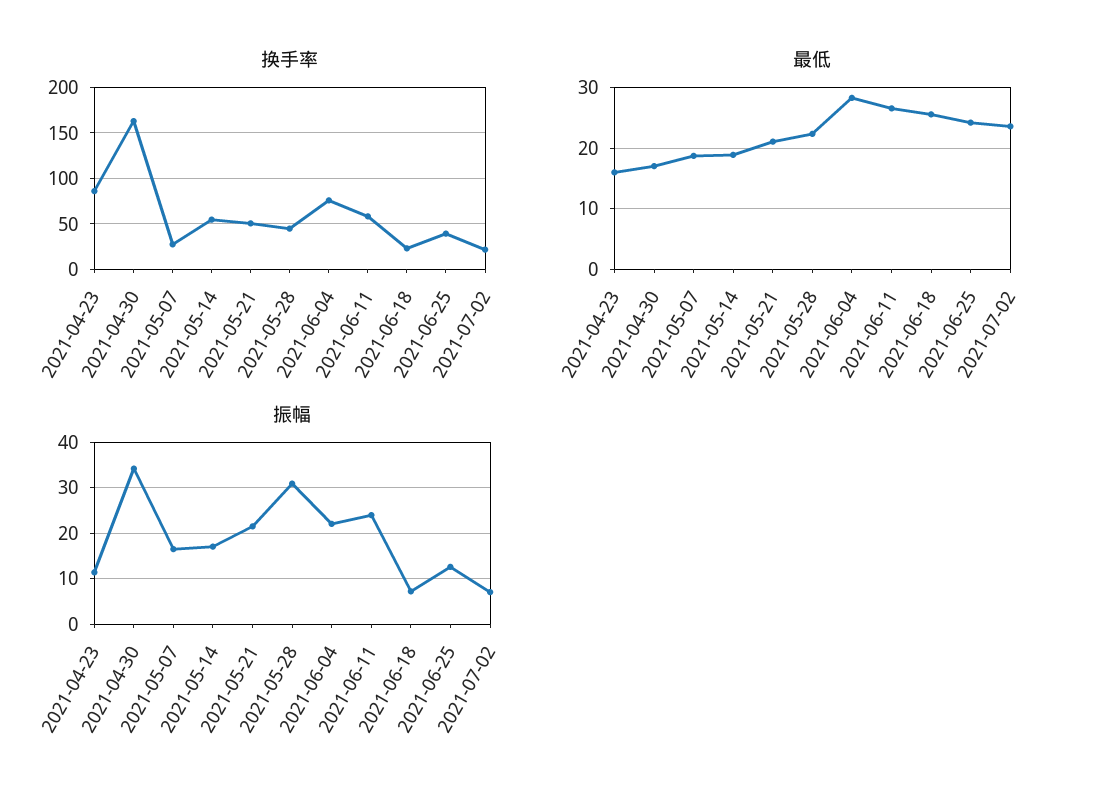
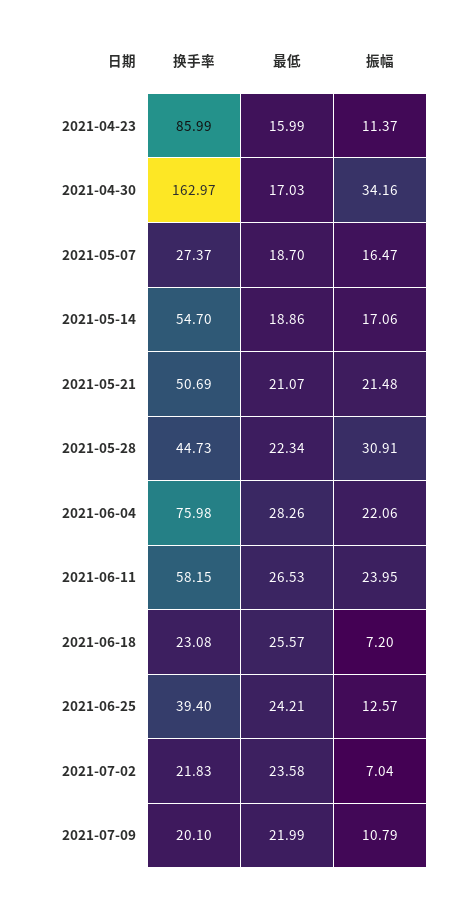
换手率, 2021-07-09: none -> 20.1
最低, 2021-07-09: none -> 21.99
振幅, 2021-07-09: none -> 10.79

